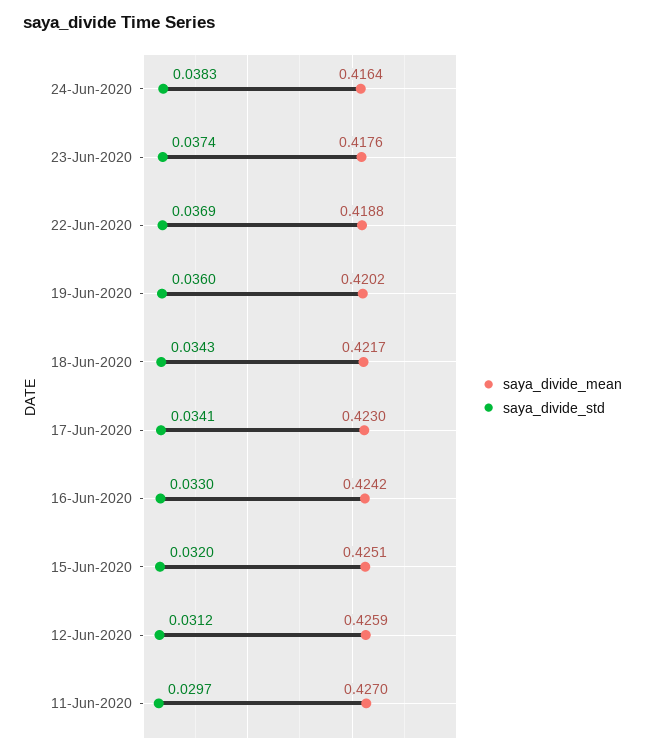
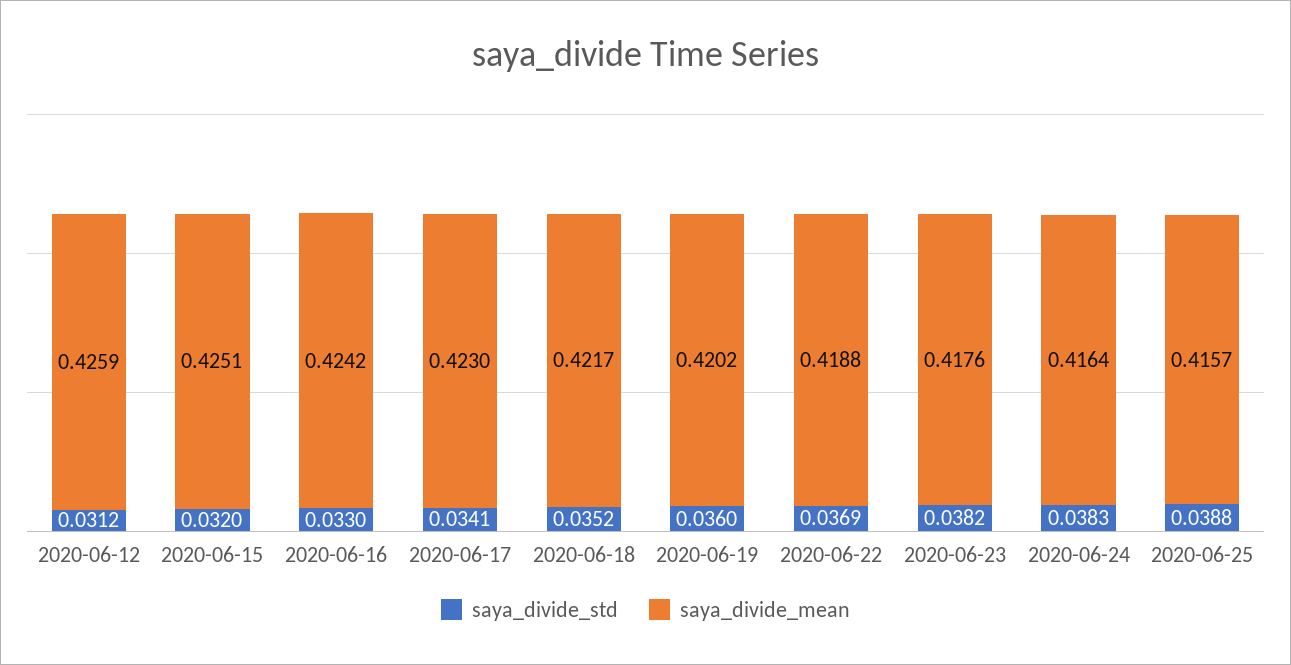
saya_divide_std, 23-Jun-2020: 0.0374 -> 0.0382
saya_divide_std, 18-Jun-2020: 0.0343 -> 0.0352
saya_divide_mean, 11-Jun-2020: 0.427 -> none
saya_divide_std, 11-Jun-2020: 0.0297 -> none
saya_divide_std, 2020-06-25: none -> 0.0388
saya_divide_mean, 2020-06-25: none -> 0.4157

